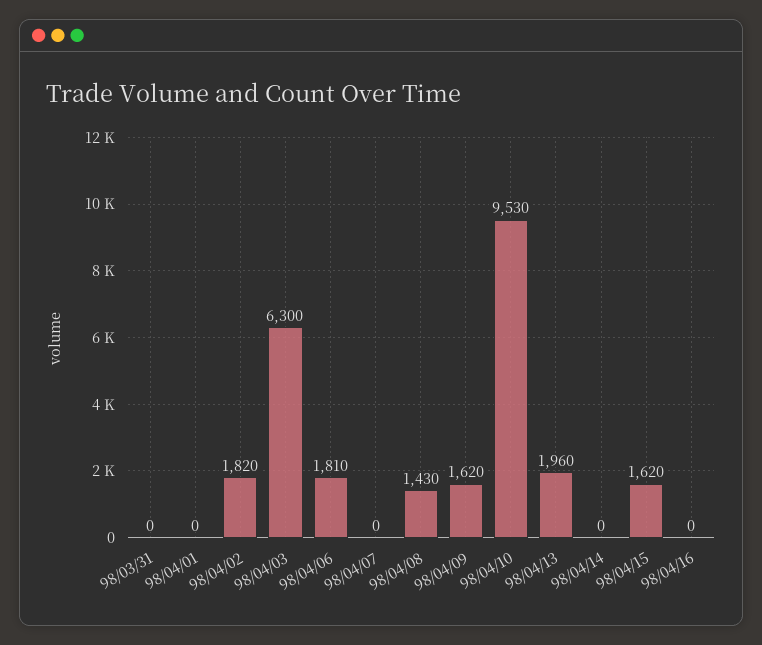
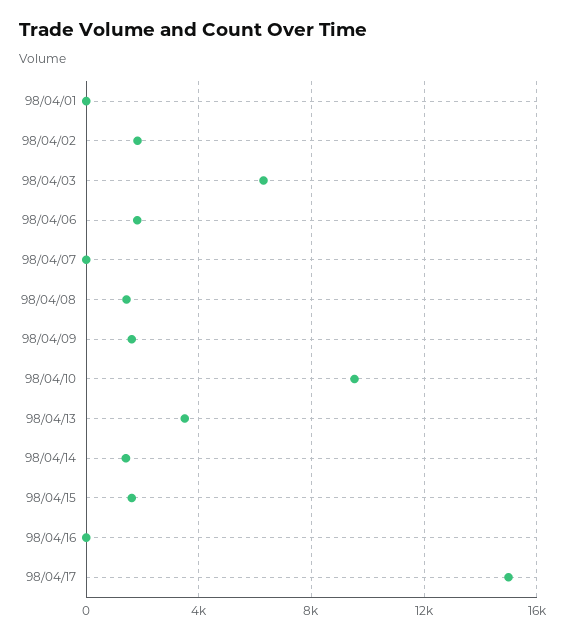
98/03/31: 0 -> none
98/04/13: 1960 -> 3500
98/04/14: 0 -> 1500
98/04/17: none -> 15000

